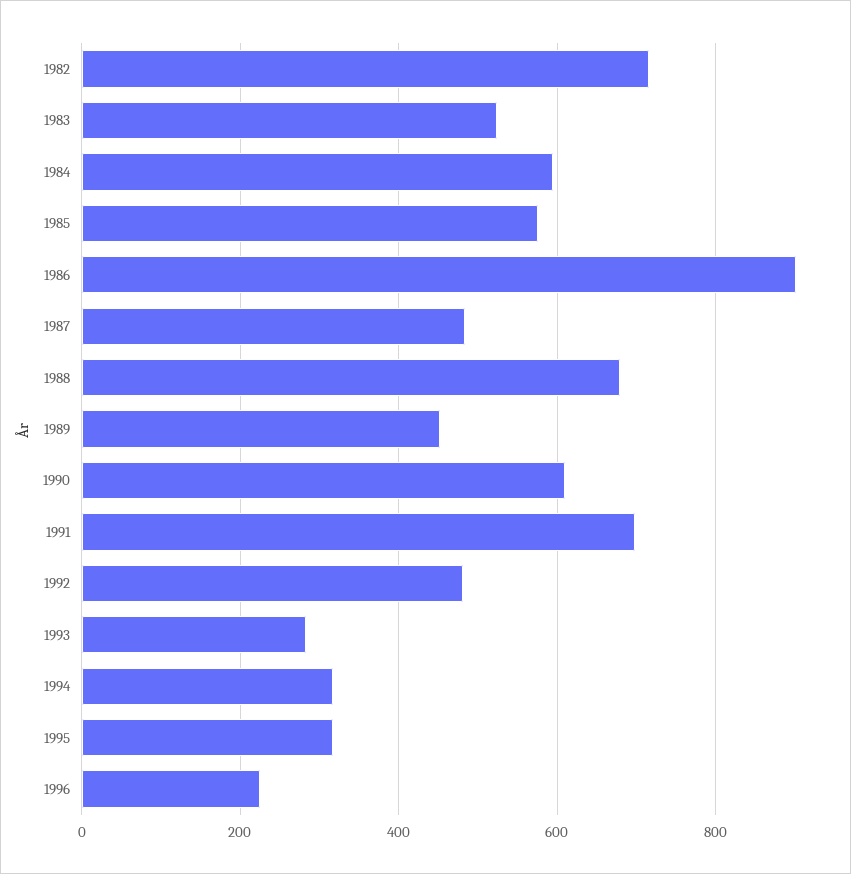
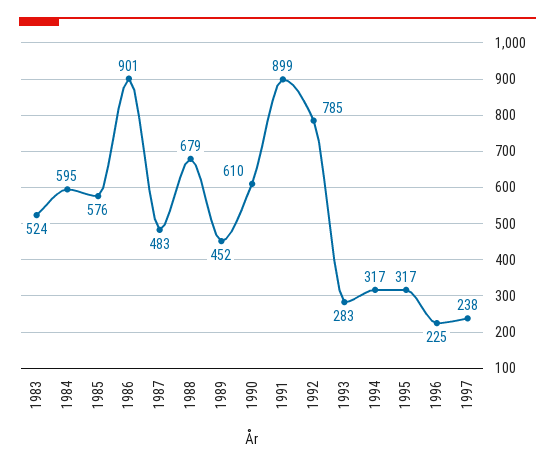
1982: 720 -> none
1991: 700 -> 899
1992: 480 -> 785
1997: none -> 238

